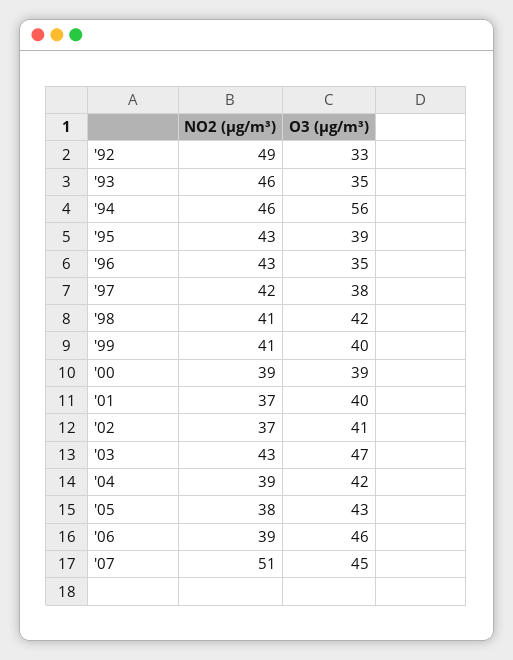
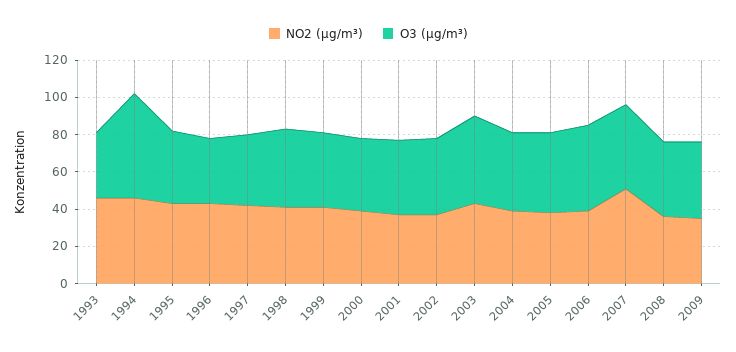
NO2 (µg/m³), '92: 49 -> none
O3 (µg/m³), '92: 33 -> none
NO2 (µg/m³), 2008: none -> 35
O3 (µg/m³), 2008: none -> 40
NO2 (µg/m³), 2009: none -> 35
O3 (µg/m³), 2009: none -> 40

